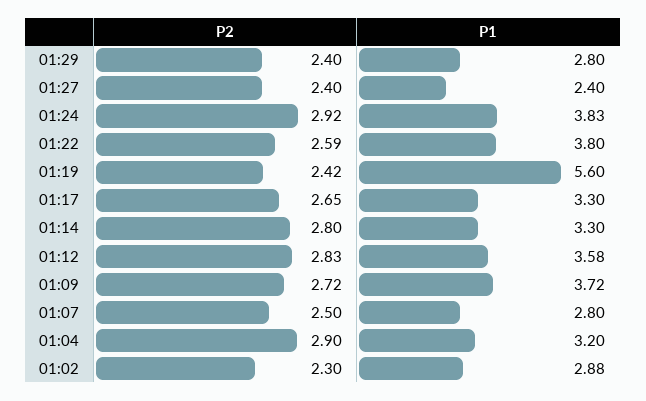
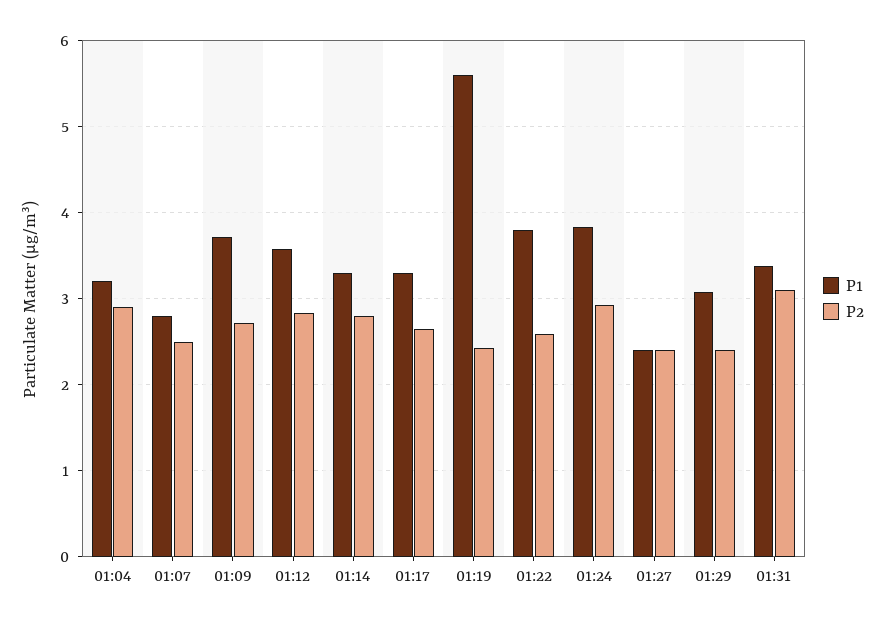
P1, 01:29: 2.8 -> 3.1
P2, 01:02: 2.3 -> none
P1, 01:02: 2.88 -> none
P1, 01:31: none -> 3.4
P2, 01:31: none -> 3.1

